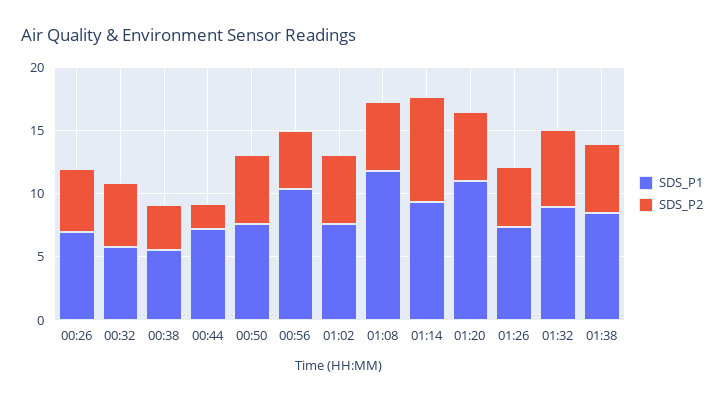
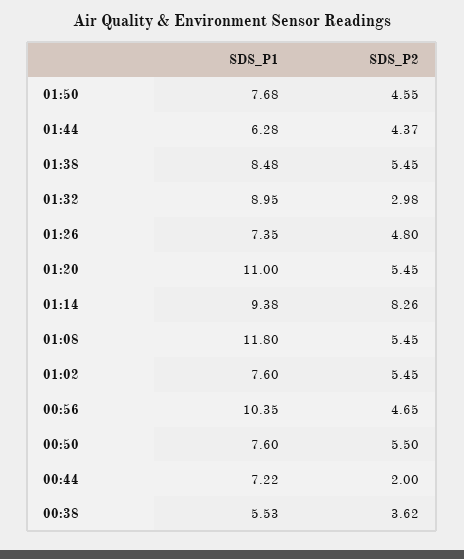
SDS_P1, 00:26: 7 -> none
SDS_P2, 00:26: 5 -> none
SDS_P1, 00:32: 6 -> none
SDS_P2, 00:32: 5 -> none
SDS_P2, 01:32: 6 -> 2.98
SDS_P1, 01:50: none -> 7.68
SDS_P2, 01:50: none -> 4.55
SDS_P1, 01:44: none -> 6.28
SDS_P2, 01:44: none -> 4.37

